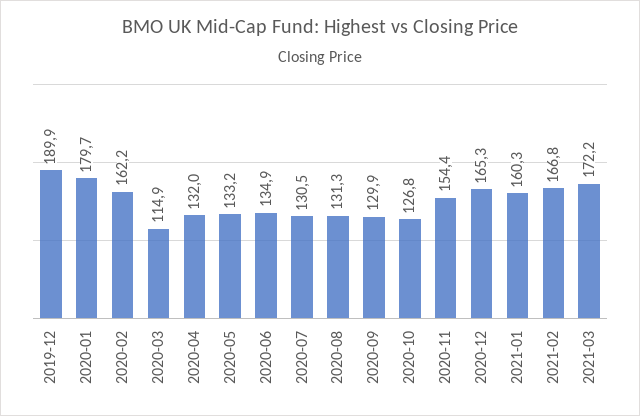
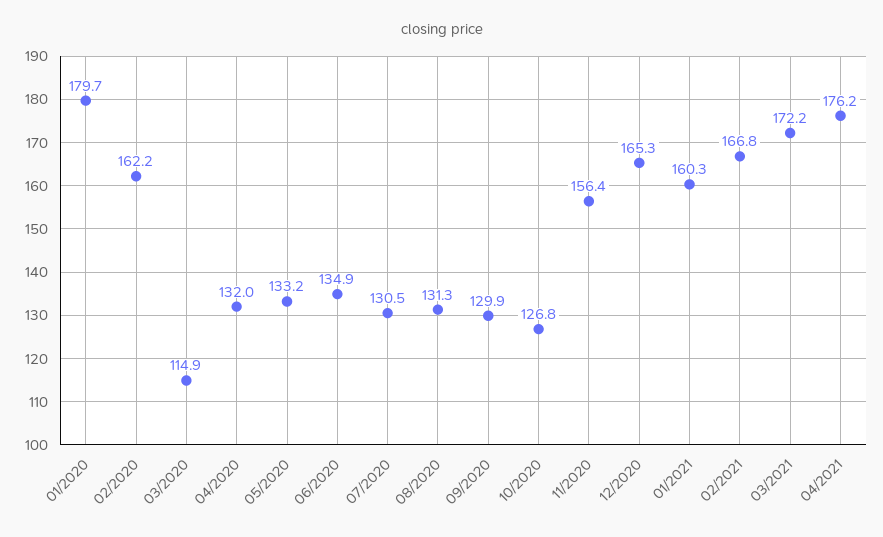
2019-12: 189.9 -> none
2020-11: 154.4 -> 156.4
04/2021: none -> 176.2

